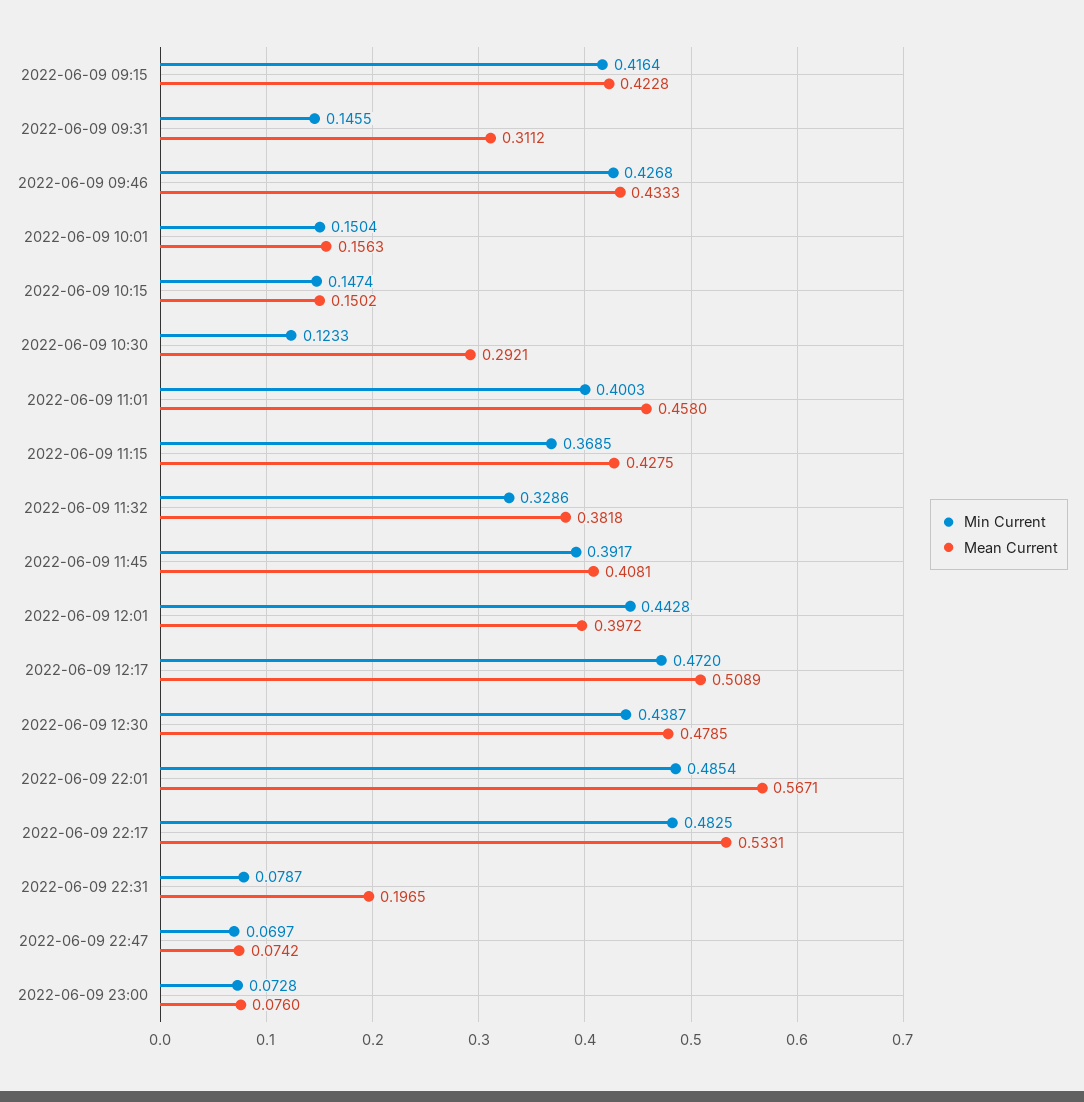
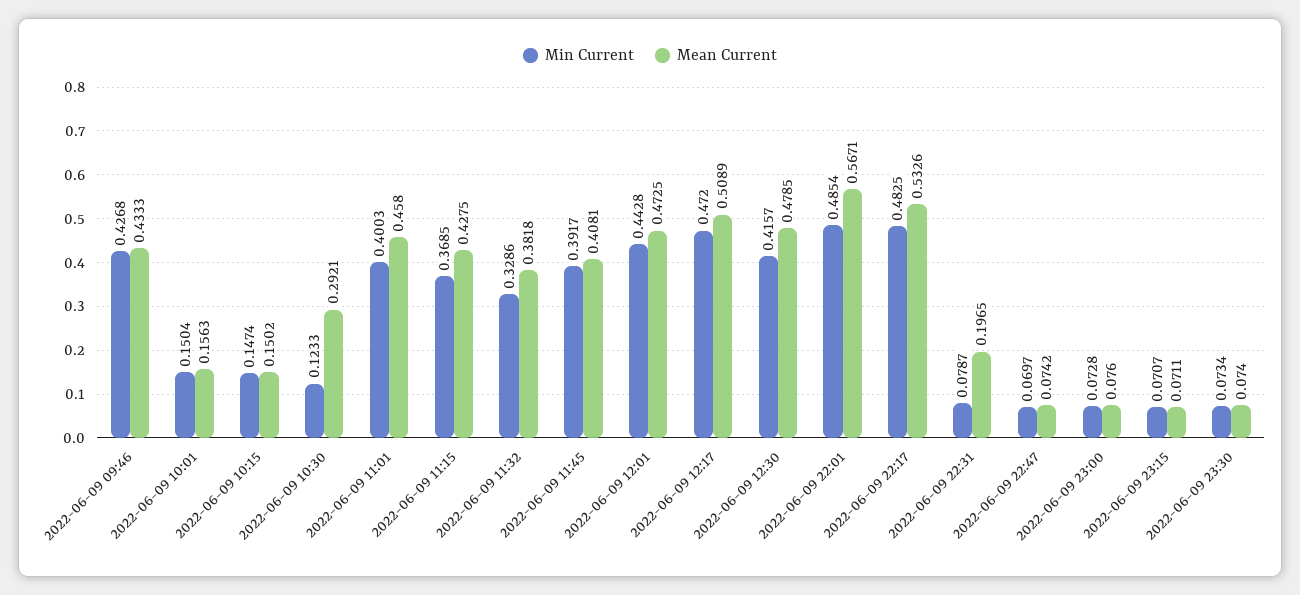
Min Current, 2022-06-09 09:15: 0.4164 -> none
Mean Current, 2022-06-09 09:15: 0.4228 -> none
Min Current, 2022-06-09 09:31: 0.1455 -> none
Mean Current, 2022-06-09 09:31: 0.3112 -> none
Mean Current, 2022-06-09 12:01: 0.3972 -> 0.4725
Min Current, 2022-06-09 12:30: 0.4387 -> 0.4157
Mean Current, 2022-06-09 22:17: 0.5331 -> 0.5326
Min Current, 2022-06-09 23:15: none -> 0.0707
Mean Current, 2022-06-09 23:15: none -> 0.0711
Min Current, 2022-06-09 23:30: none -> 0.0734
Mean Current, 2022-06-09 23:30: none -> 0.074

